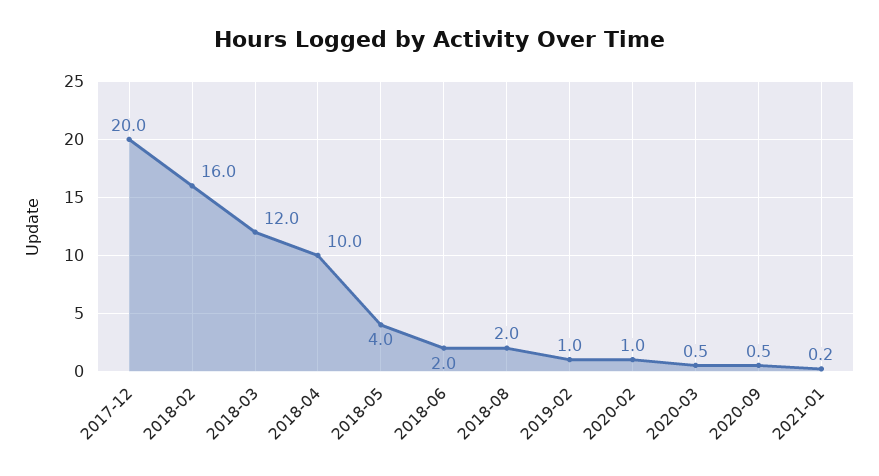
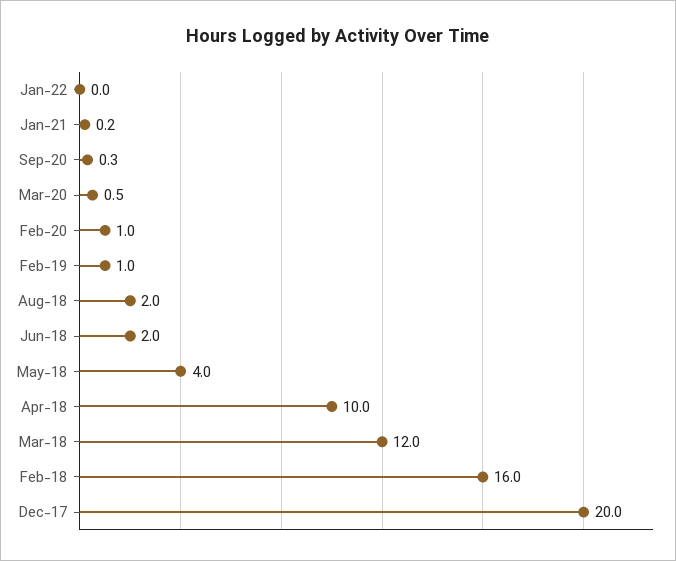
2020-09: 0.5 -> 0.3
Jan-22: none -> 0

